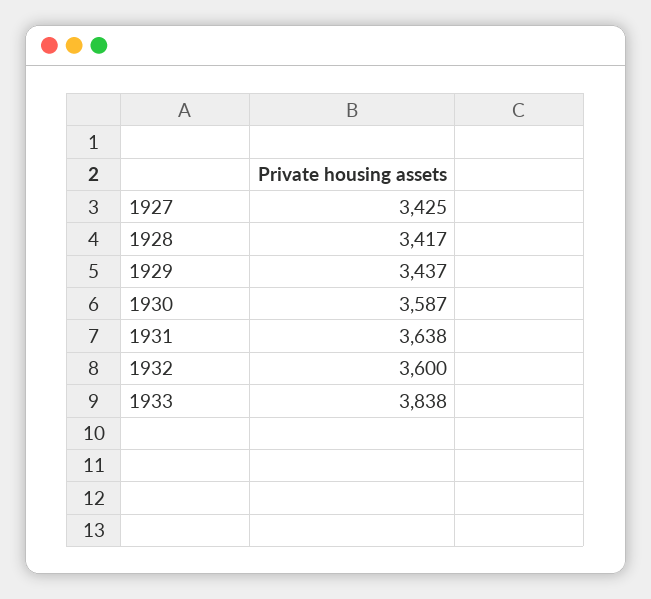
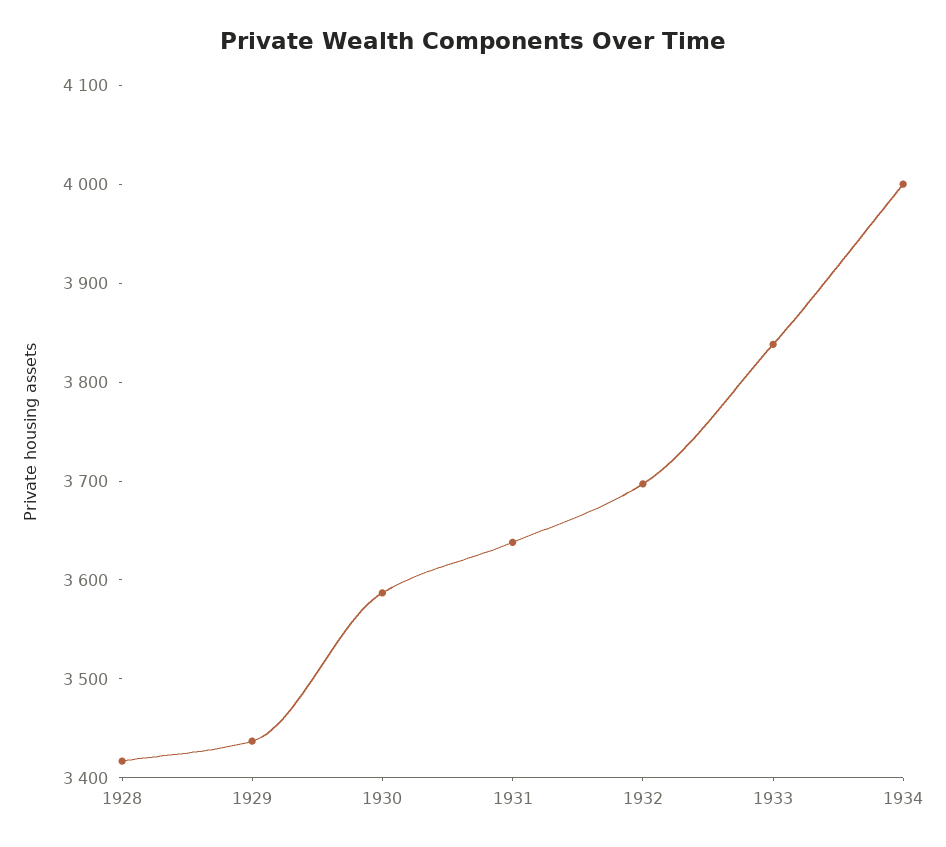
1927: 3425 -> none
1932: 3600 -> 3700
1934: none -> 4000

